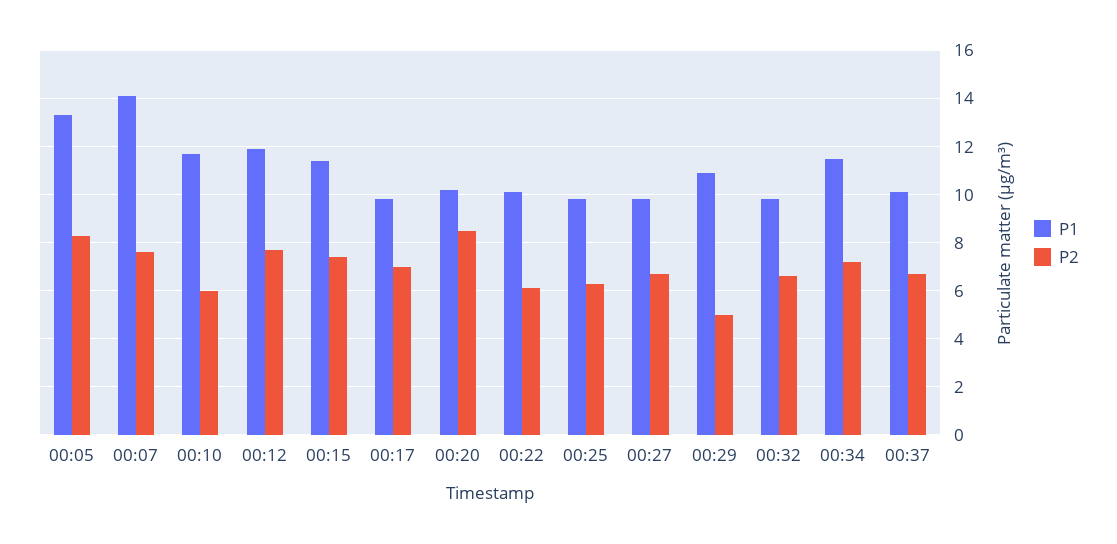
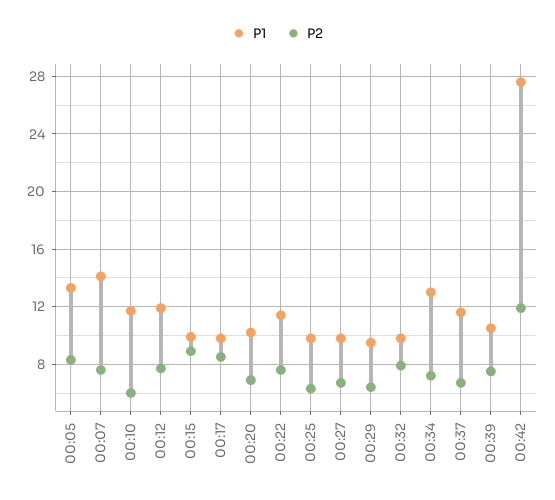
P1, 00:15: 11.5 -> 10
P2, 00:15: 7.5 -> 9
P2, 00:17: 7 -> 8.5
P2, 00:20: 8.5 -> 7
P1, 00:22: 10 -> 11.5
P2, 00:22: 6 -> 7.5
P1, 00:29: 11 -> 9.5
P2, 00:29: 5 -> 6.5
P2, 00:32: 6.5 -> 8
P1, 00:34: 11.5 -> 13
P1, 00:37: 10 -> 11.5
P1, 00:39: none -> 10.5
P2, 00:39: none -> 7.5
P1, 00:42: none -> 27.5
P2, 00:42: none -> 12

